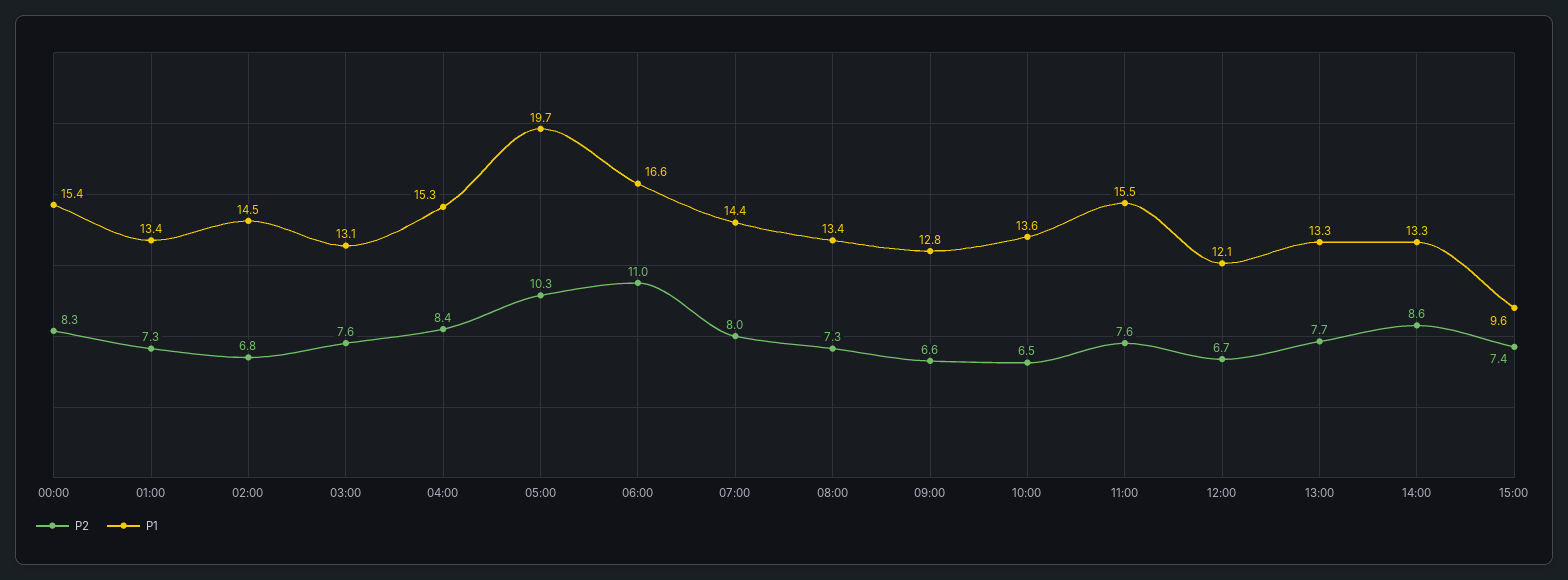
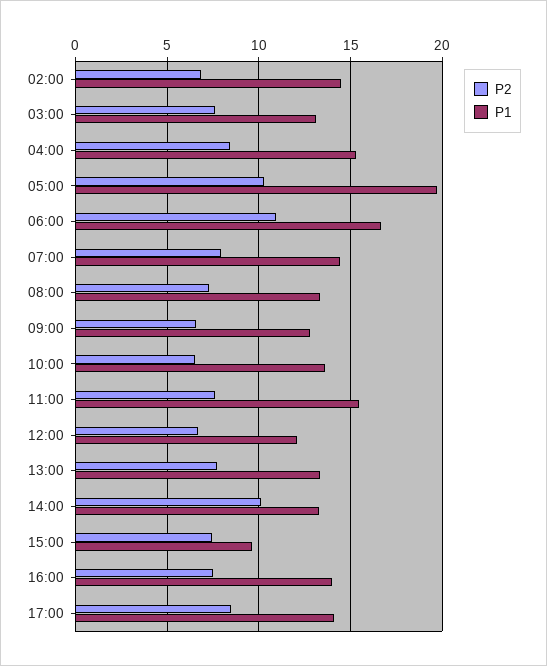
P2, 00:00: 8.3 -> none
P1, 00:00: 15.4 -> none
P2, 01:00: 7.3 -> none
P1, 01:00: 13.4 -> none
P2, 14:00: 8.6 -> 10
P2, 16:00: none -> 7.5
P1, 16:00: none -> 14
P2, 17:00: none -> 8.5
P1, 17:00: none -> 14

